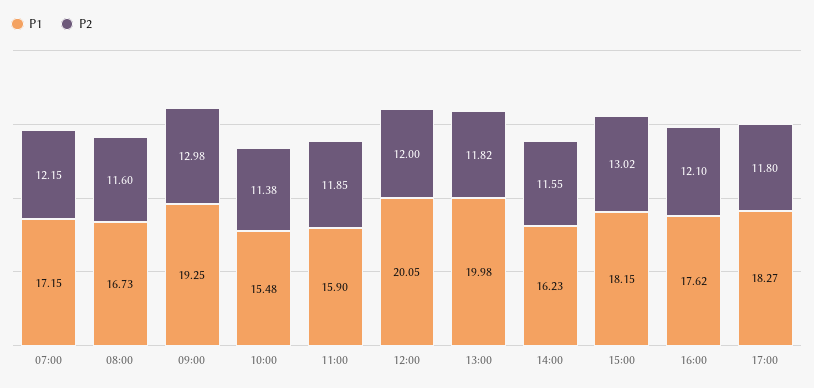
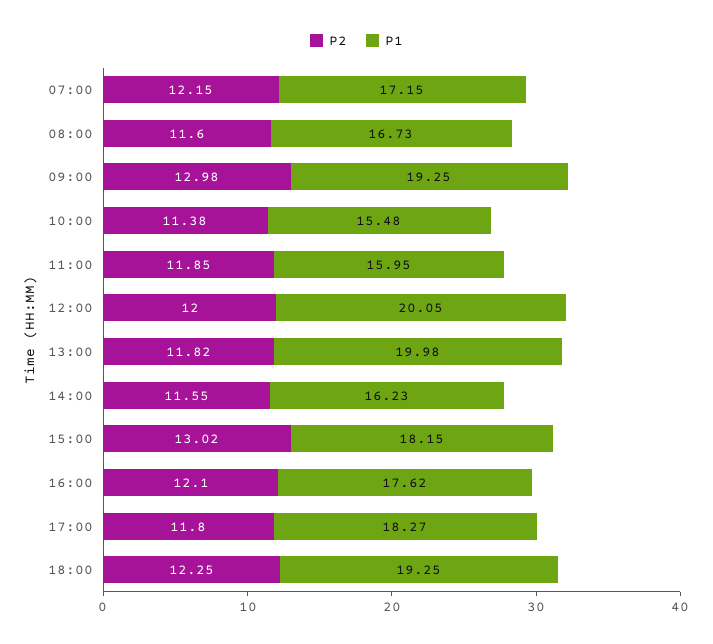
P1, 11:00: 15.9 -> 15.95
P2, 18:00: none -> 12.25
P1, 18:00: none -> 19.25

